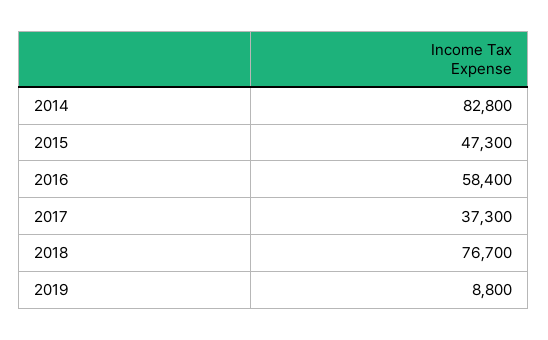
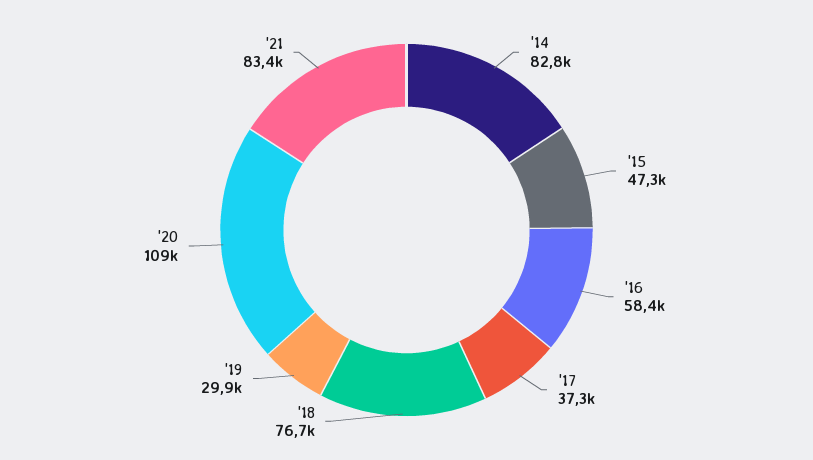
2019: 8800 -> 29900
'20: none -> 109000
'21: none -> 83400

